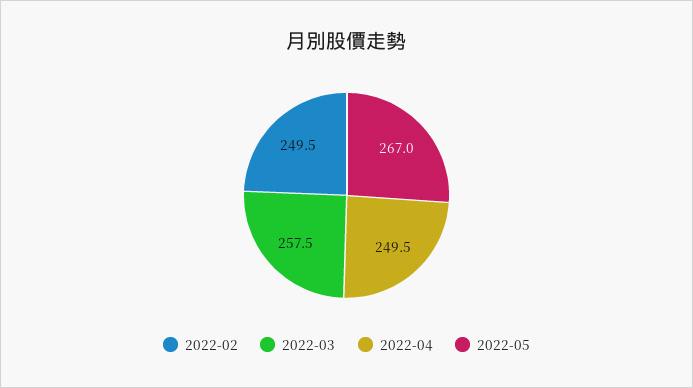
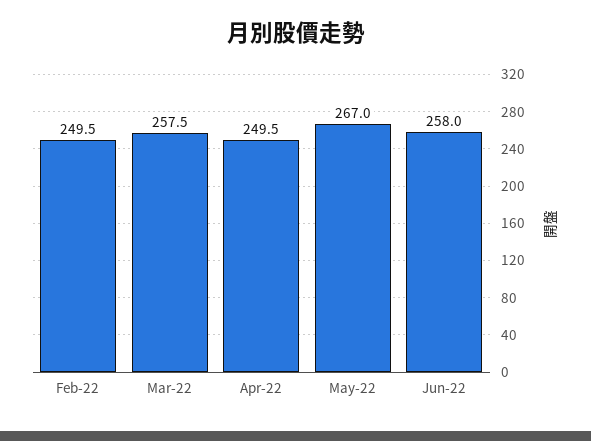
Jun-22: none -> 258

